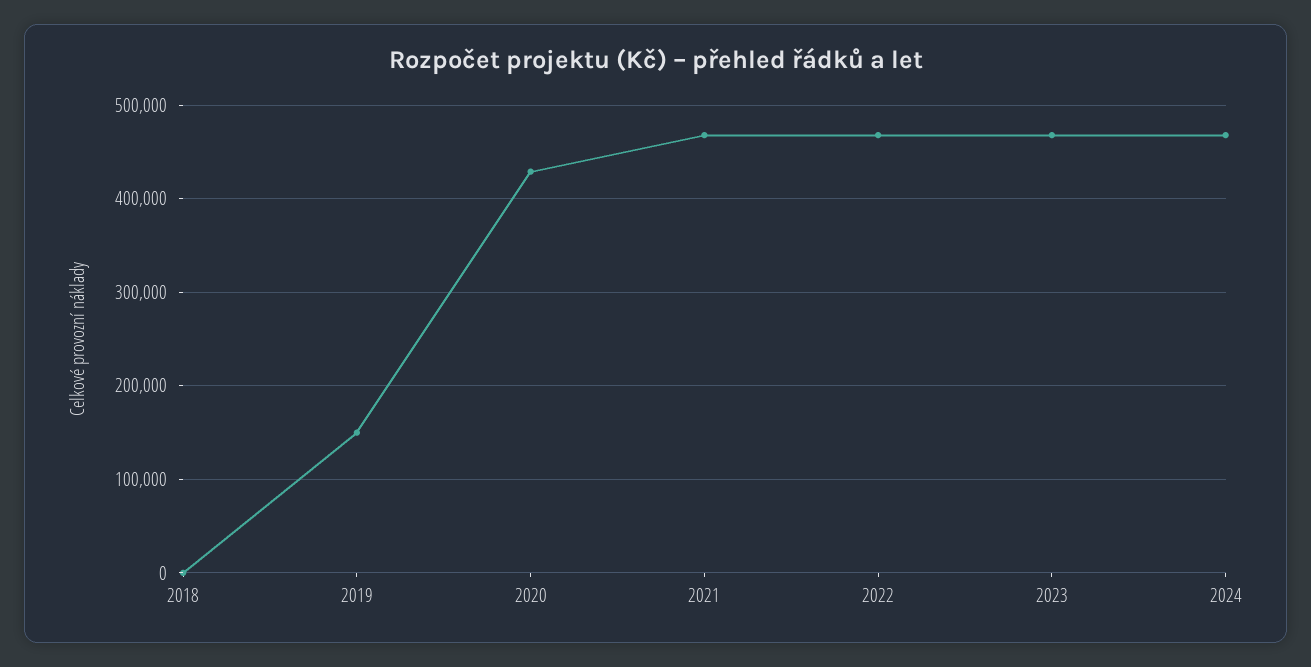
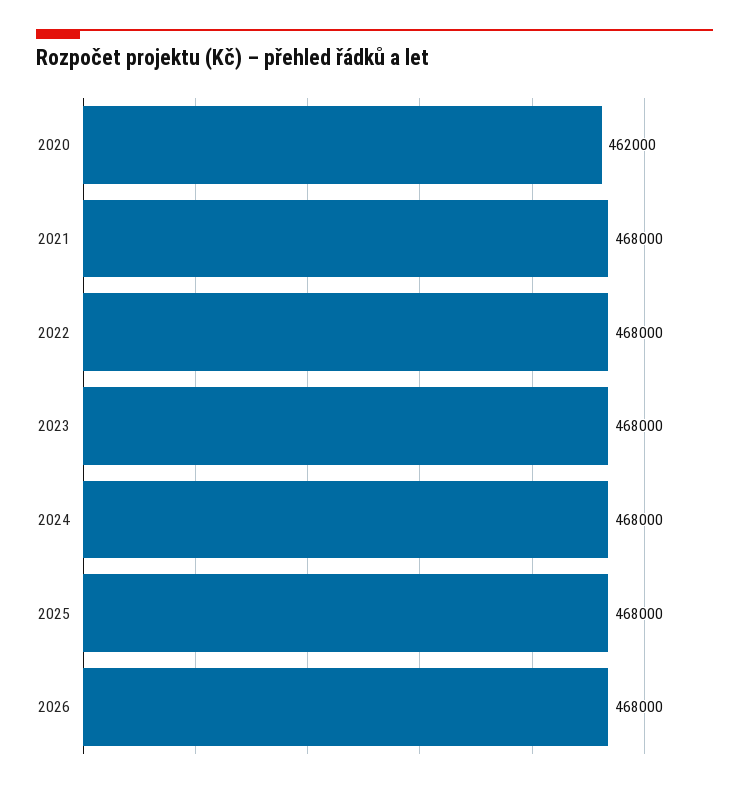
2018: 0 -> none
2019: 150000 -> none
2020: 430000 -> 462000
2025: none -> 468000
2026: none -> 468000

